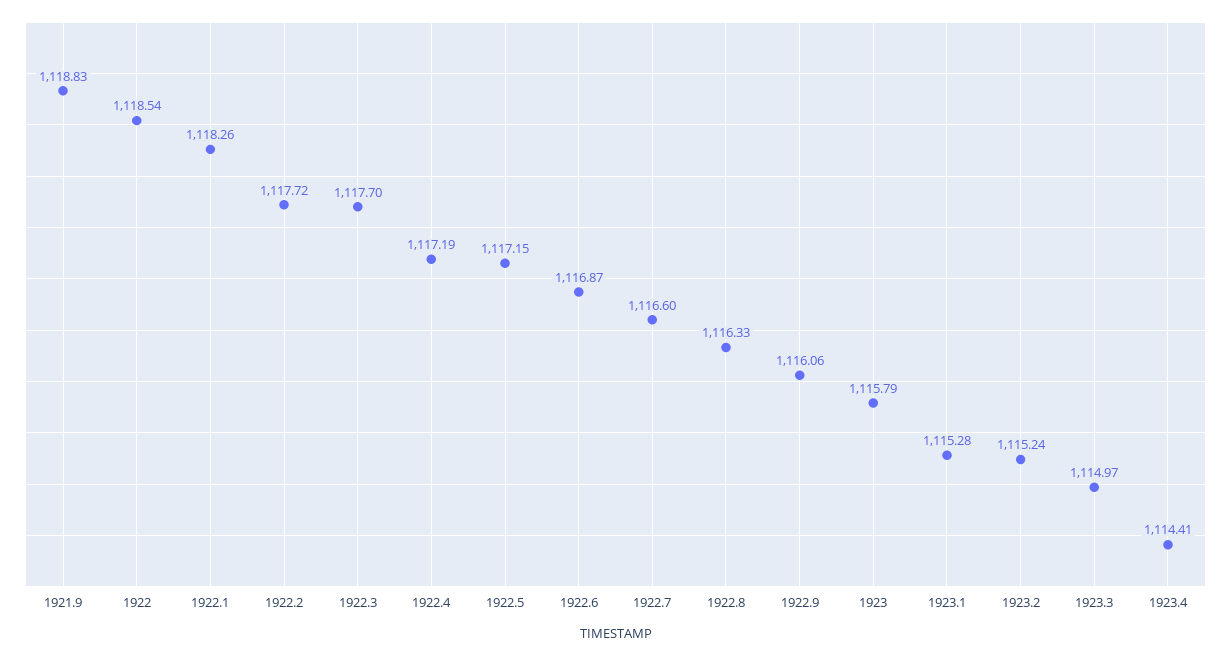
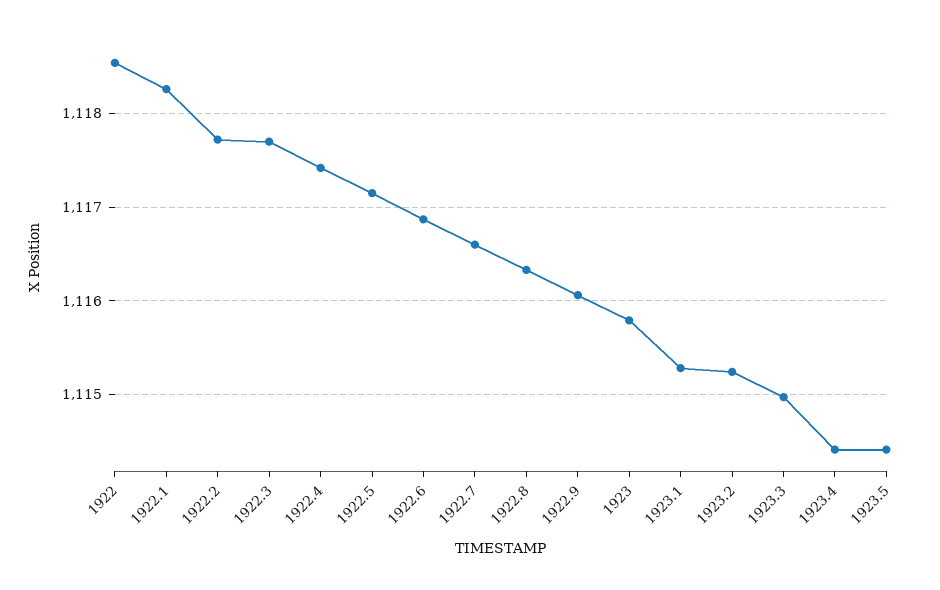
1921.9: 1118.83 -> none
1922.4: 1117.19 -> 1117.4
1923.5: none -> 1114.4

